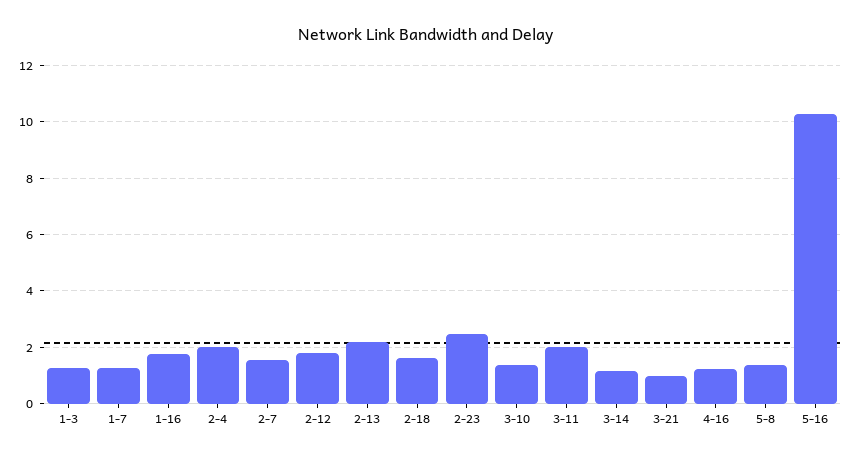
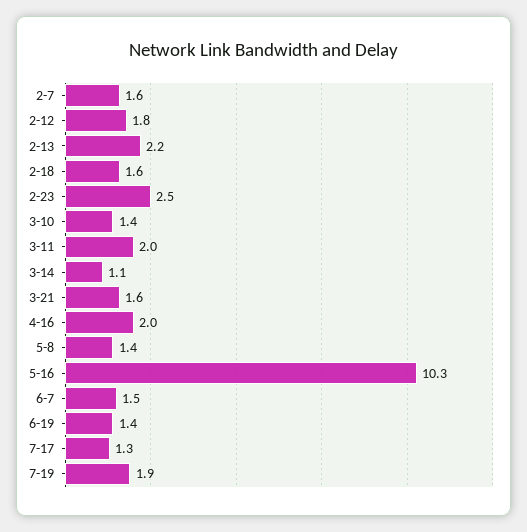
1-3: 1.25 -> none
1-7: 1.25 -> none
1-16: 1.75 -> none
2-4: 2 -> none
3-21: 1 -> 1.6
4-16: 1.25 -> 2
6-7: none -> 1.5
6-19: none -> 1.4
7-17: none -> 1.3
7-19: none -> 1.9

